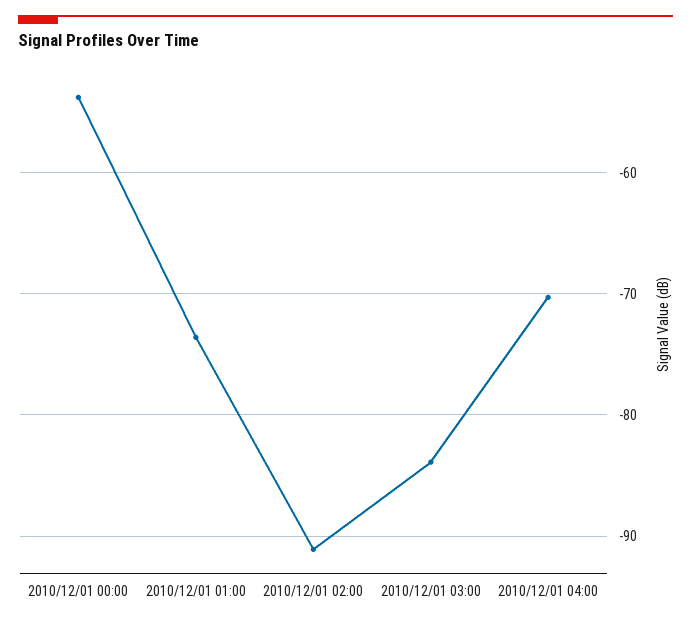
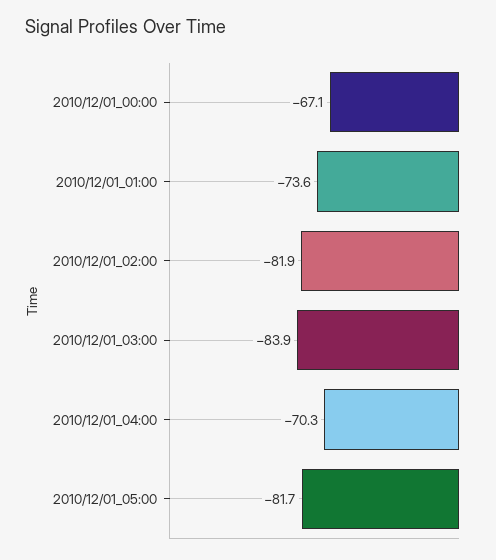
2010/12/01 00:00: -54 -> -67.1
2010/12/01 02:00: -91 -> -81.9
2010/12/01_05:00: none -> -81.7

